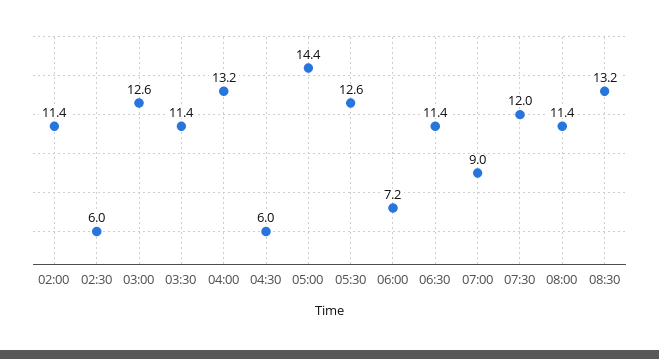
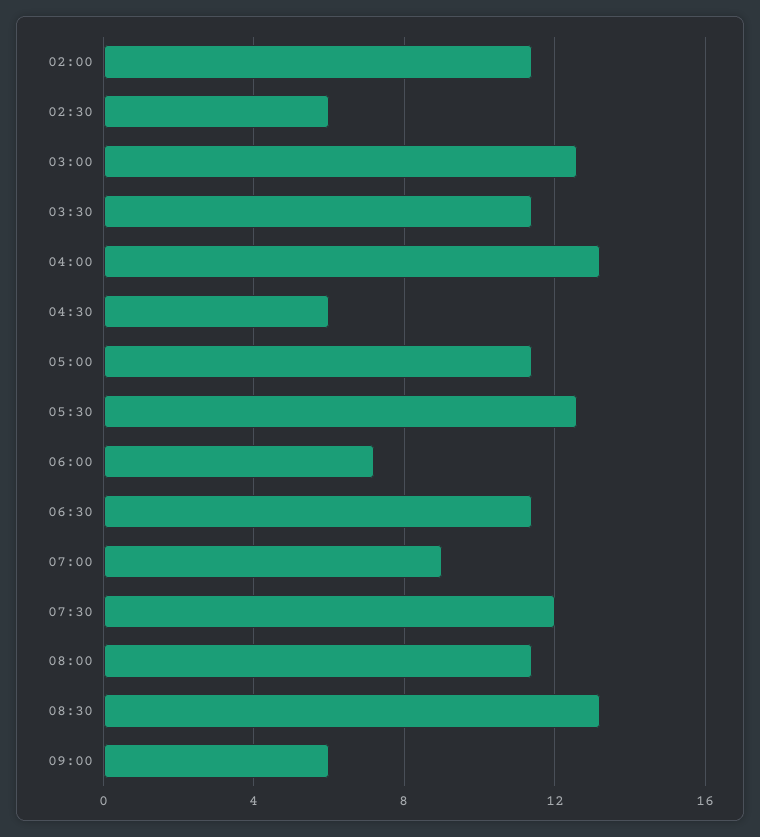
05:00: 14.4 -> 11.5
09:00: none -> 6

